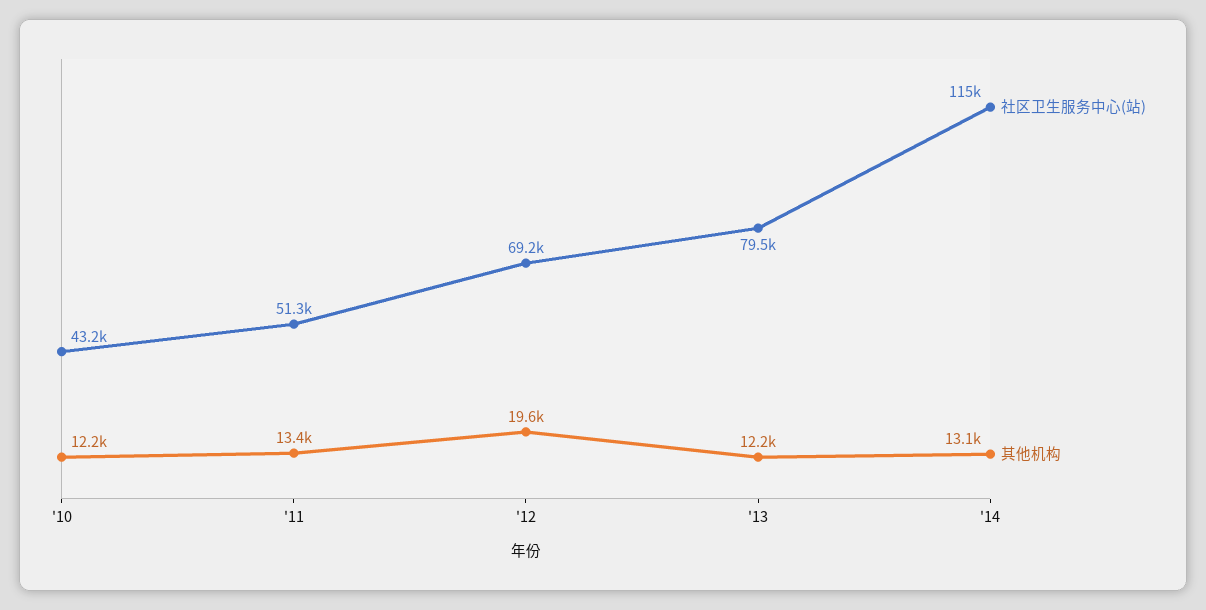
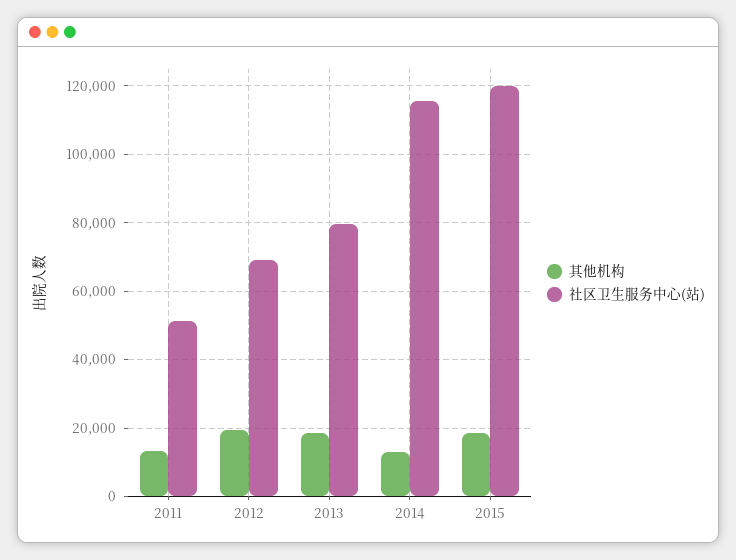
社区卫生服务中心(站), '10: 43200 -> none
其他机构, '10: 12200 -> none
其他机构, '13: 12200 -> 18000
其他机构, 2015: none -> 18000
社区卫生服务中心(站), 2015: none -> 120000

